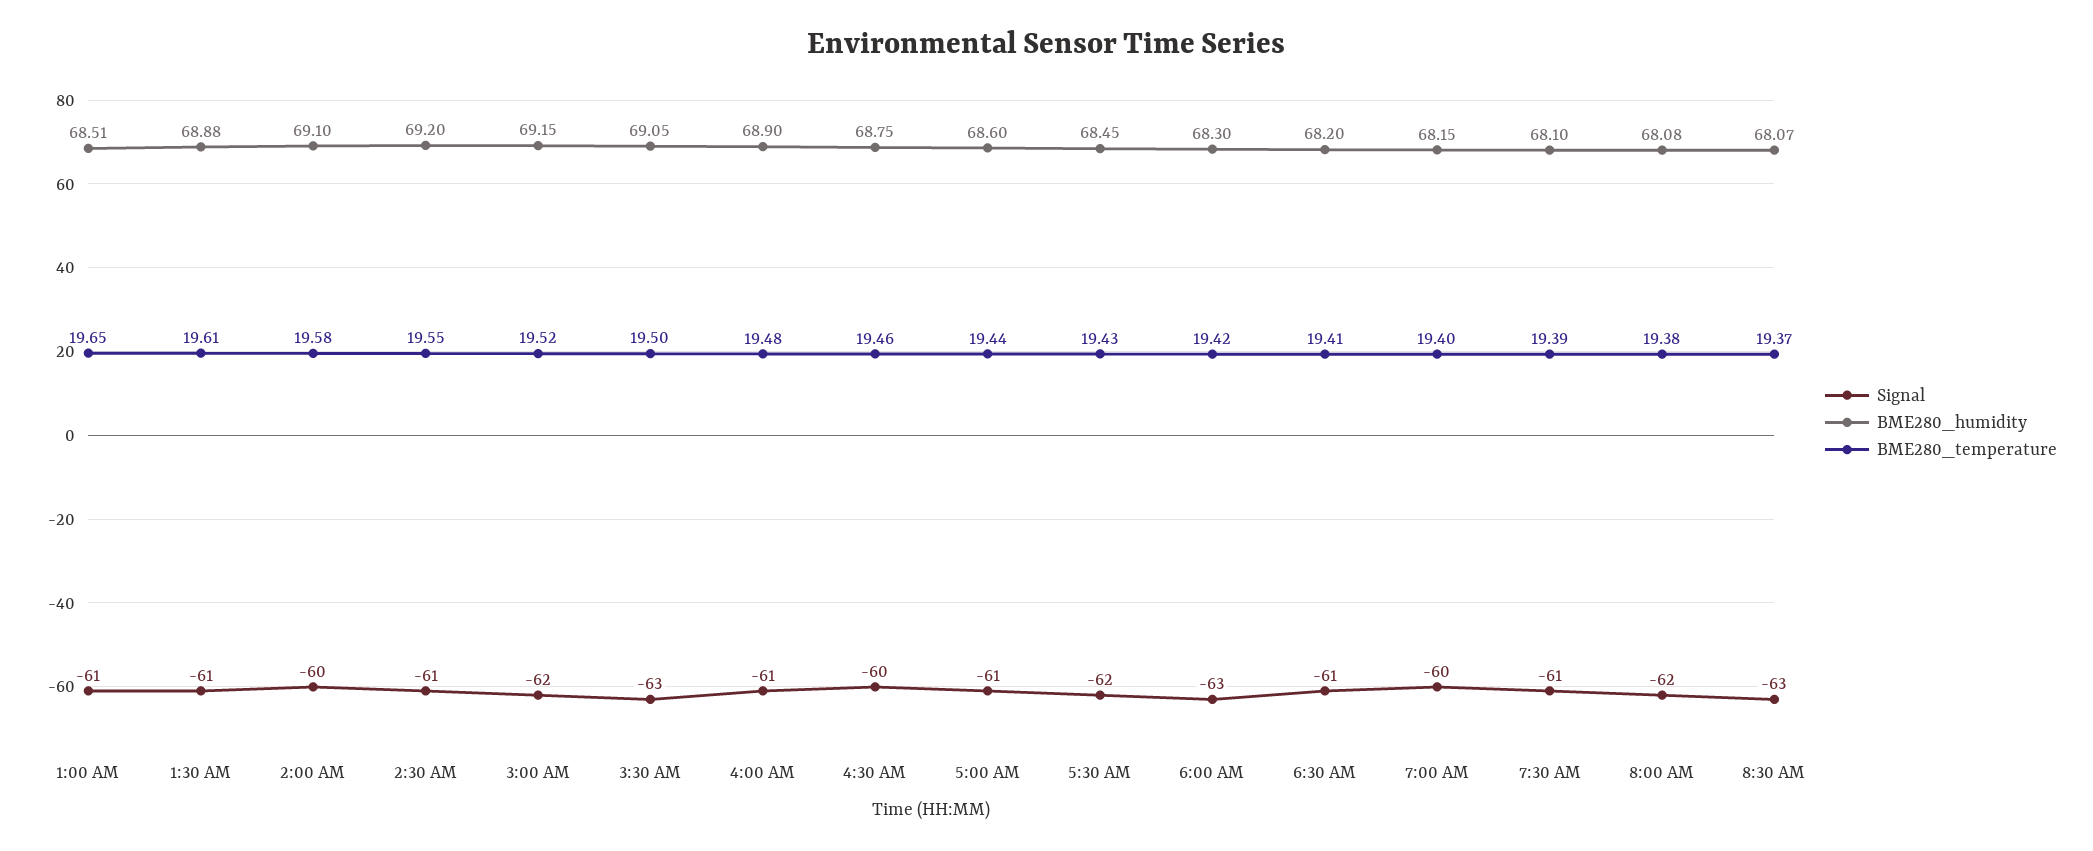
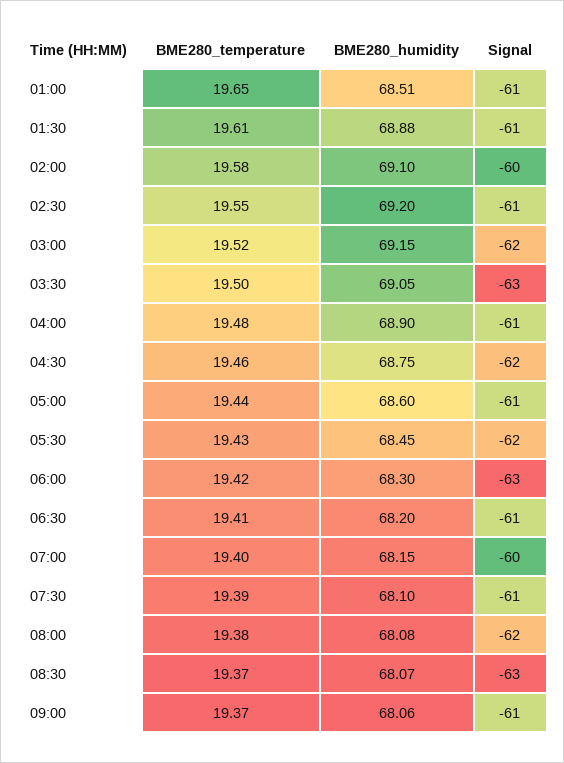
Signal, 4:30 AM: -60 -> -62
BME280_temperature, 09:00: none -> 19.37
BME280_humidity, 09:00: none -> 68.06
Signal, 09:00: none -> -61

